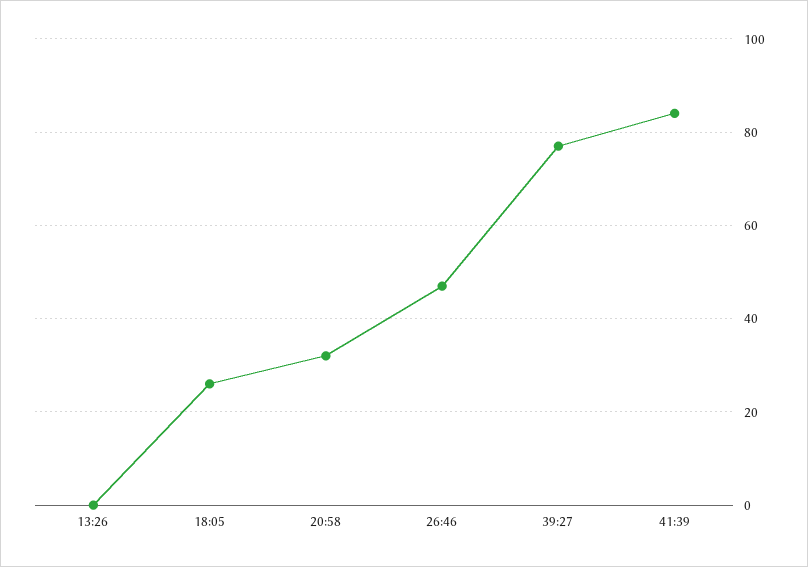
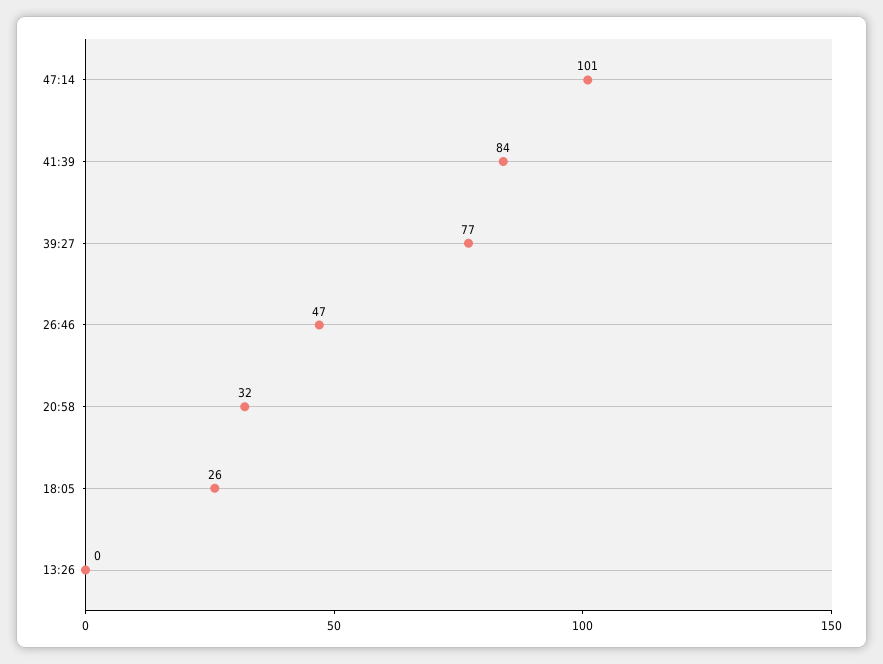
47:14: none -> 101

